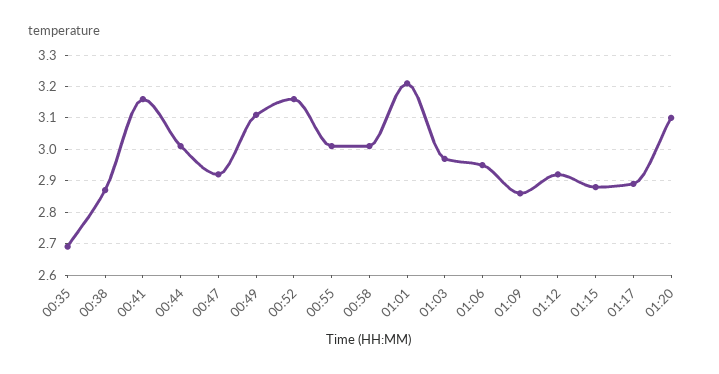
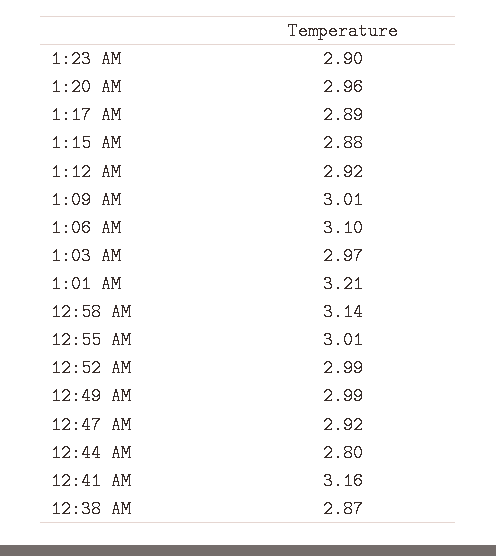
00:35: 2.7 -> none
00:44: 3 -> 2.8
00:49: 3.1 -> 2.99
00:52: 3.15 -> 2.99
00:58: 3 -> 3.14
01:06: 2.95 -> 3.1
01:09: 2.85 -> 3.01
01:20: 3.1 -> 2.96
1:23 AM: none -> 2.9

